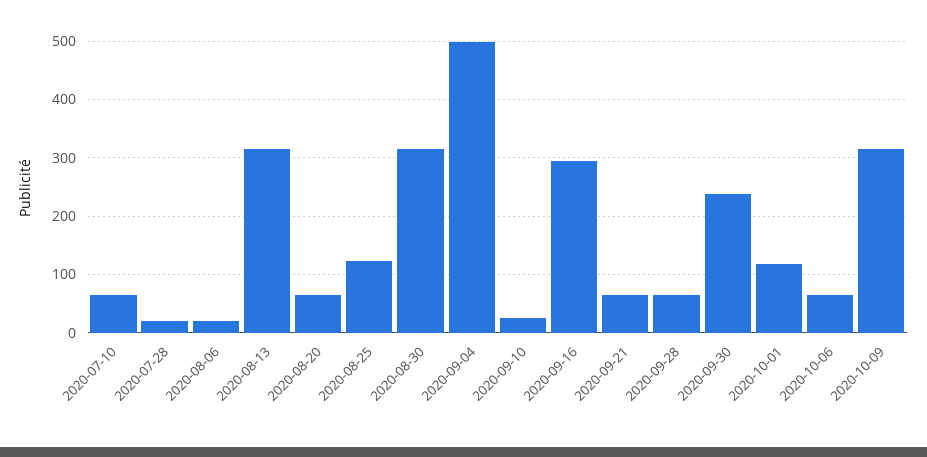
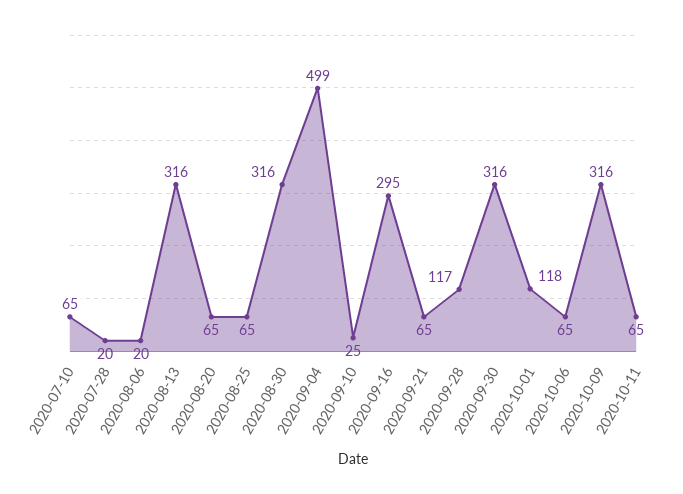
2020-08-25: 120 -> 65
2020-09-28: 60 -> 117
2020-09-30: 240 -> 316
2020-10-11: none -> 65

